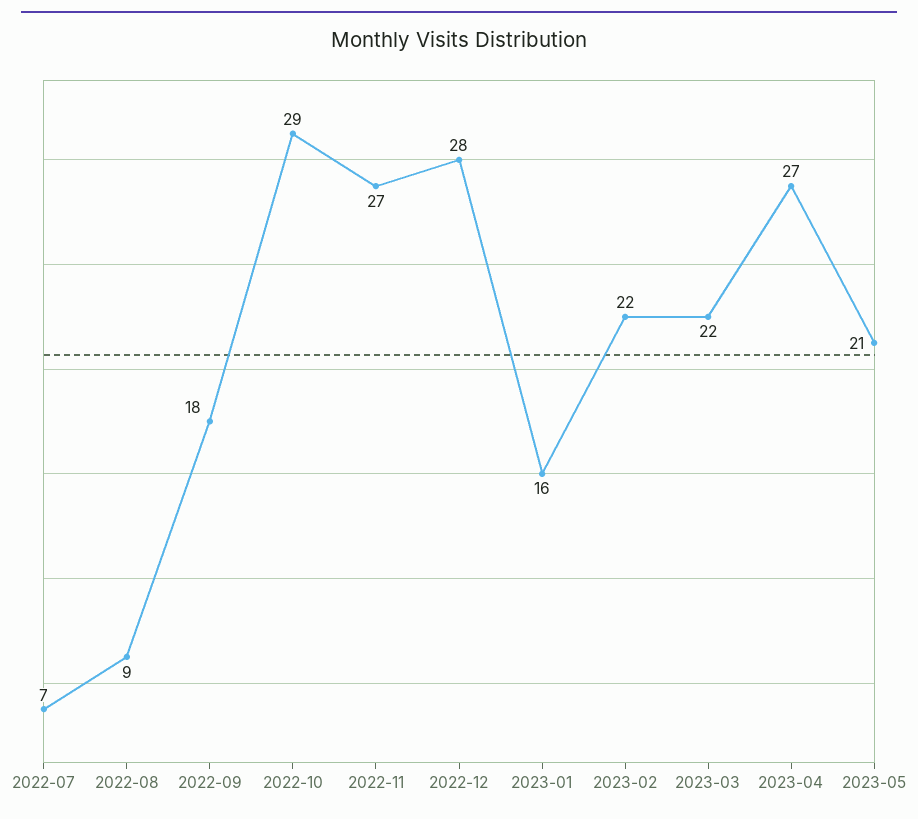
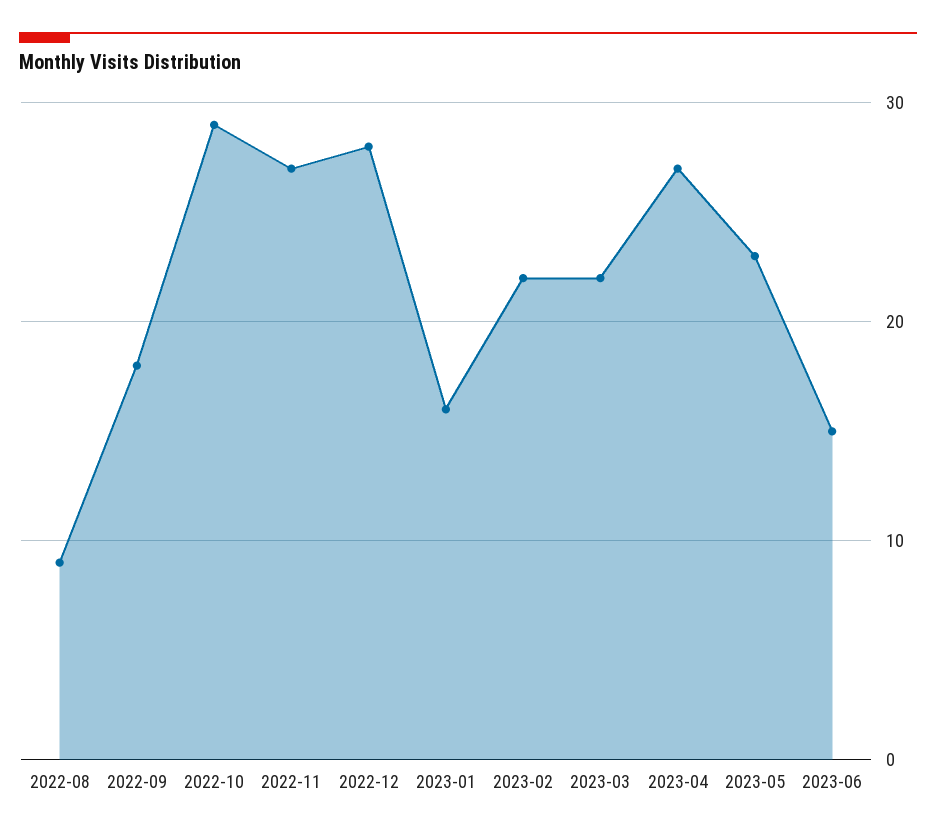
2022-07: 7 -> none
2023-05: 21 -> 23
2023-06: none -> 15

